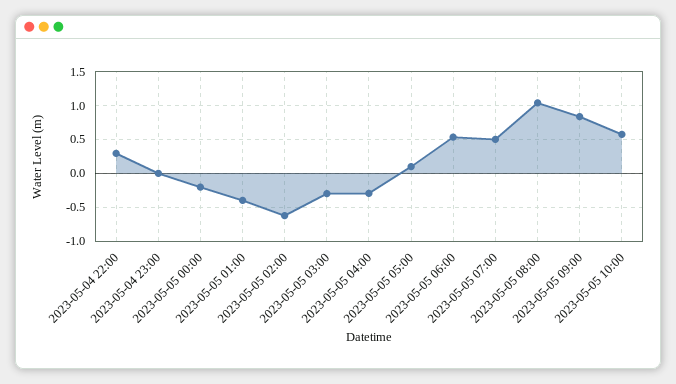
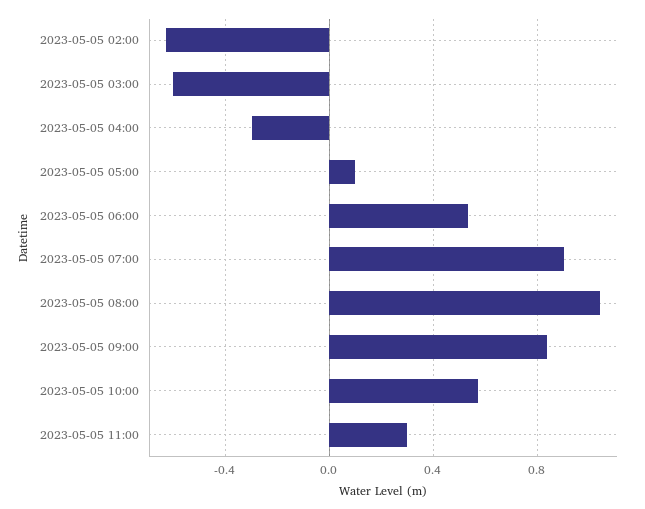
2023-05-04 22:00: 0.3 -> none
2023-05-04 23:00: 0 -> none
2023-05-05 00:00: -0.2 -> none
2023-05-05 01:00: -0.4 -> none
2023-05-05 03:00: -0.3 -> -0.6
2023-05-05 07:00: 0.5 -> 0.9
2023-05-05 11:00: none -> 0.3

